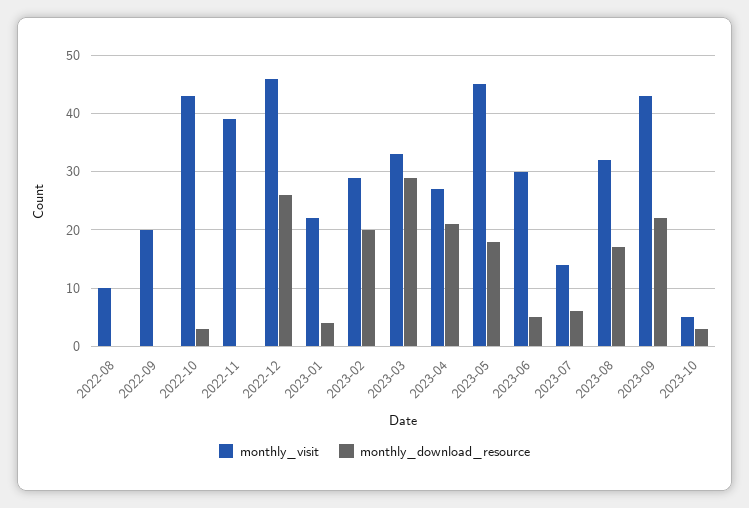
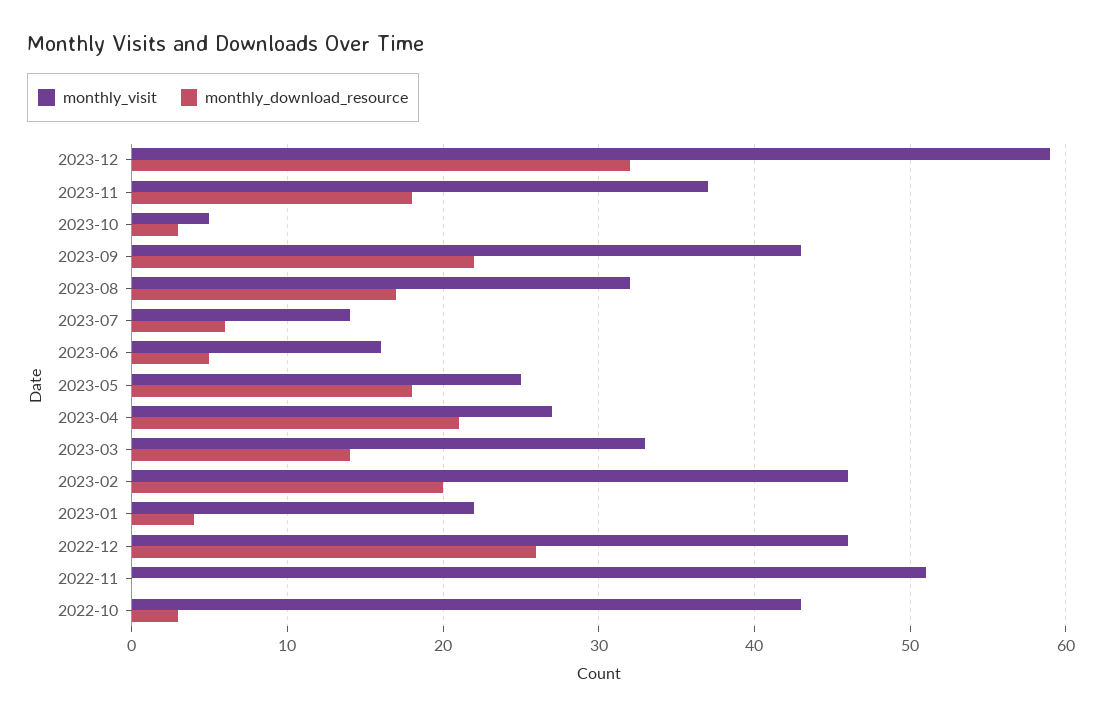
monthly_visit, 2022-08: 10 -> none
monthly_download_resource, 2022-08: 0 -> none
monthly_visit, 2022-09: 20 -> none
monthly_download_resource, 2022-09: 0 -> none
monthly_visit, 2022-11: 40 -> 51
monthly_visit, 2023-02: 30 -> 46
monthly_download_resource, 2023-03: 30 -> 14
monthly_visit, 2023-05: 45 -> 25
monthly_visit, 2023-06: 30 -> 16
monthly_visit, 2023-12: none -> 59
monthly_download_resource, 2023-12: none -> 32
monthly_visit, 2023-11: none -> 37
monthly_download_resource, 2023-11: none -> 18

